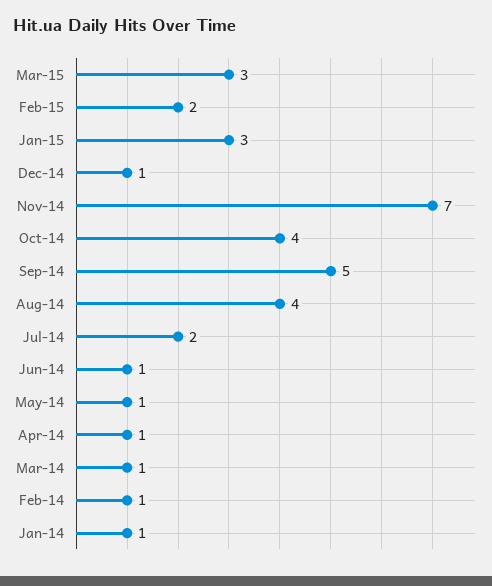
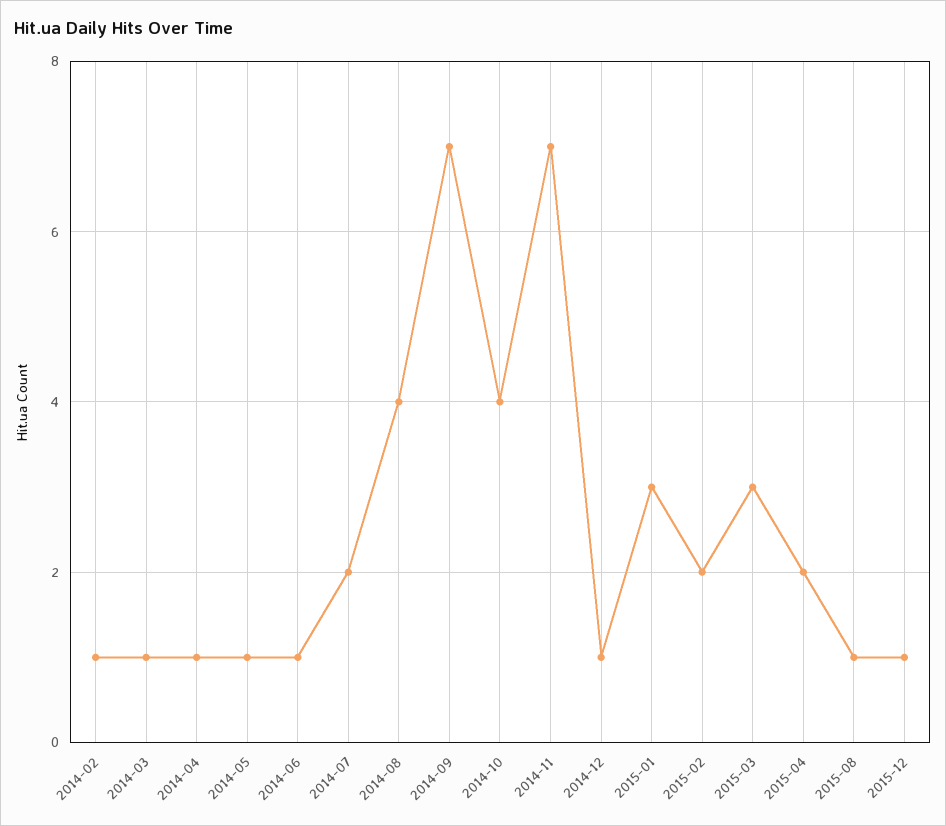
Sep-14: 5 -> 7
Jan-14: 1 -> none
2015-04: none -> 2
2015-08: none -> 1
2015-12: none -> 1

